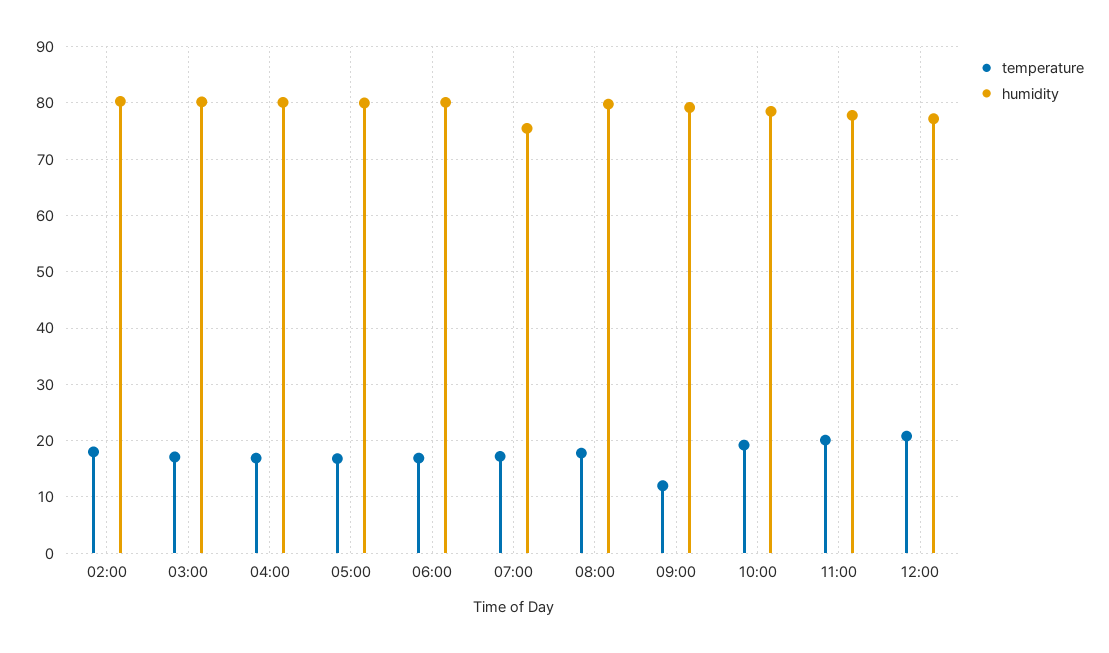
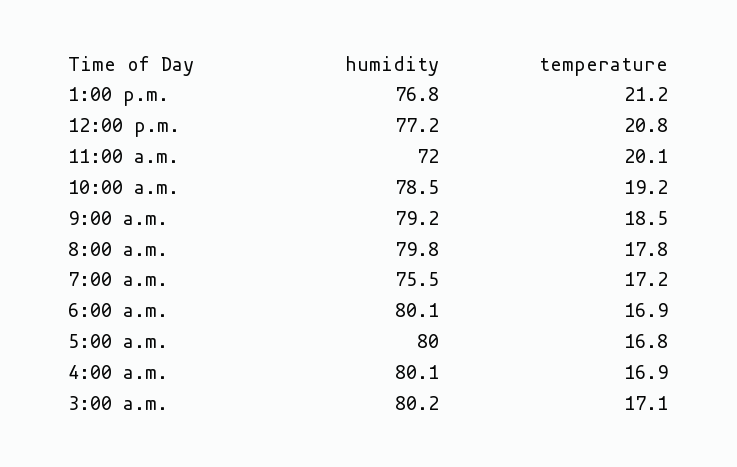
temperature, 02:00: 18 -> none
humidity, 02:00: 80 -> none
temperature, 09:00: 12 -> 18.5
humidity, 11:00: 78 -> 72
humidity, 1:00 p.m.: none -> 76.8
temperature, 1:00 p.m.: none -> 21.2

